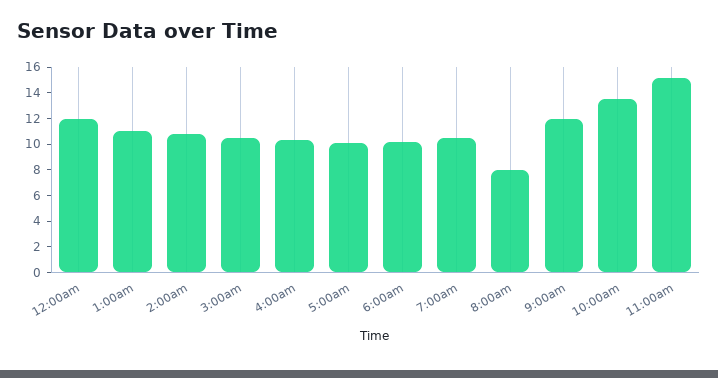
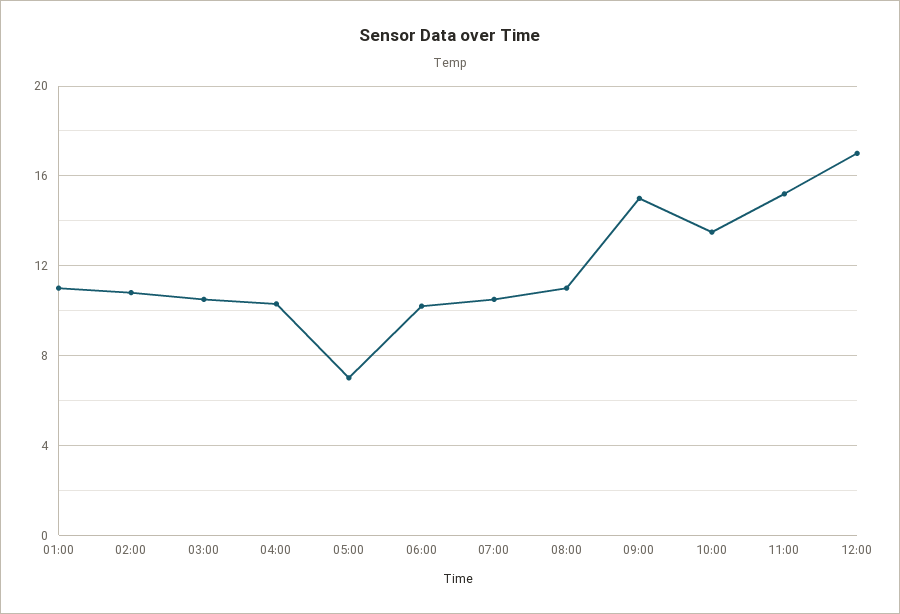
12:00am: 12 -> none
5:00am: 10 -> 7
8:00am: 8 -> 11
9:00am: 12 -> 15
12:00: none -> 17

